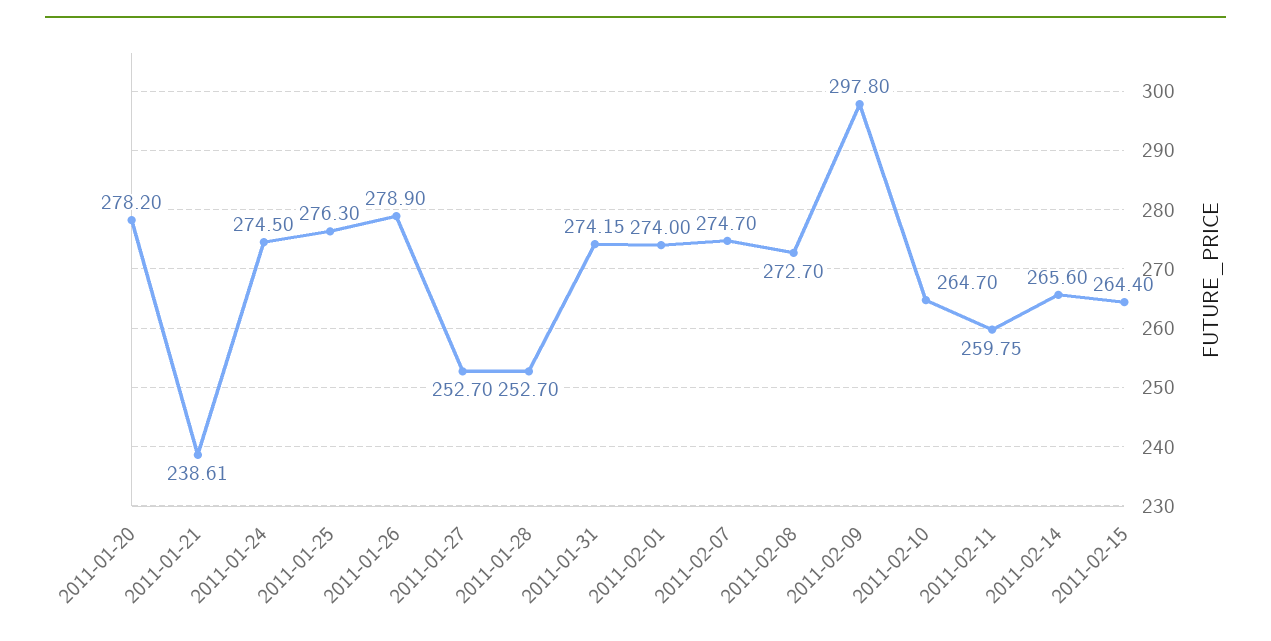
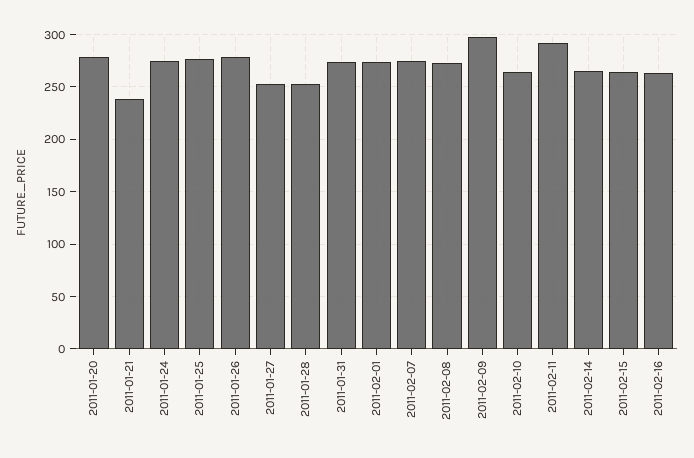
2011-02-11: 259.75 -> 290
2011-02-16: none -> 260

